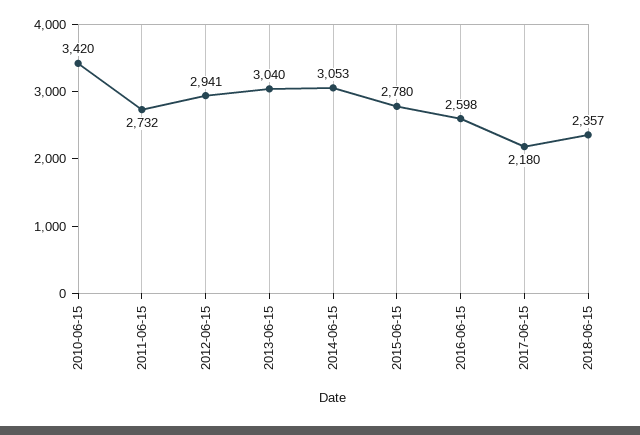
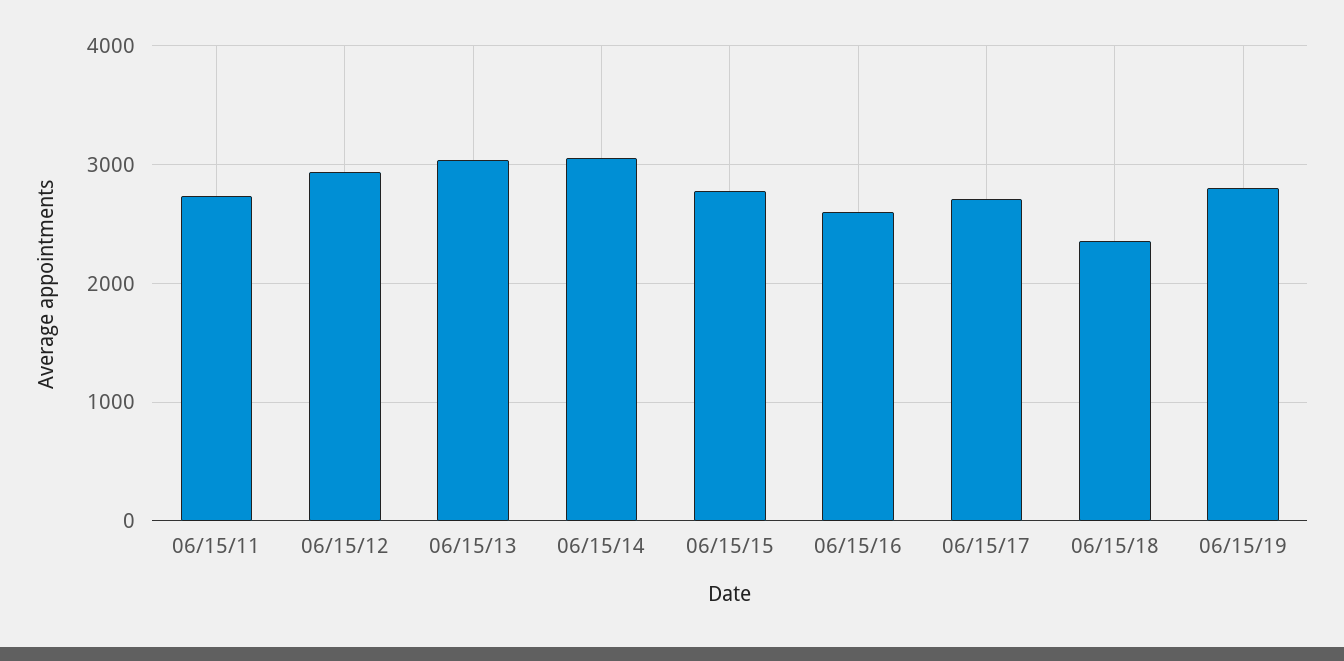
2010-06-15: 3420 -> none
2017-06-15: 2180 -> 2700
06/15/19: none -> 2800

